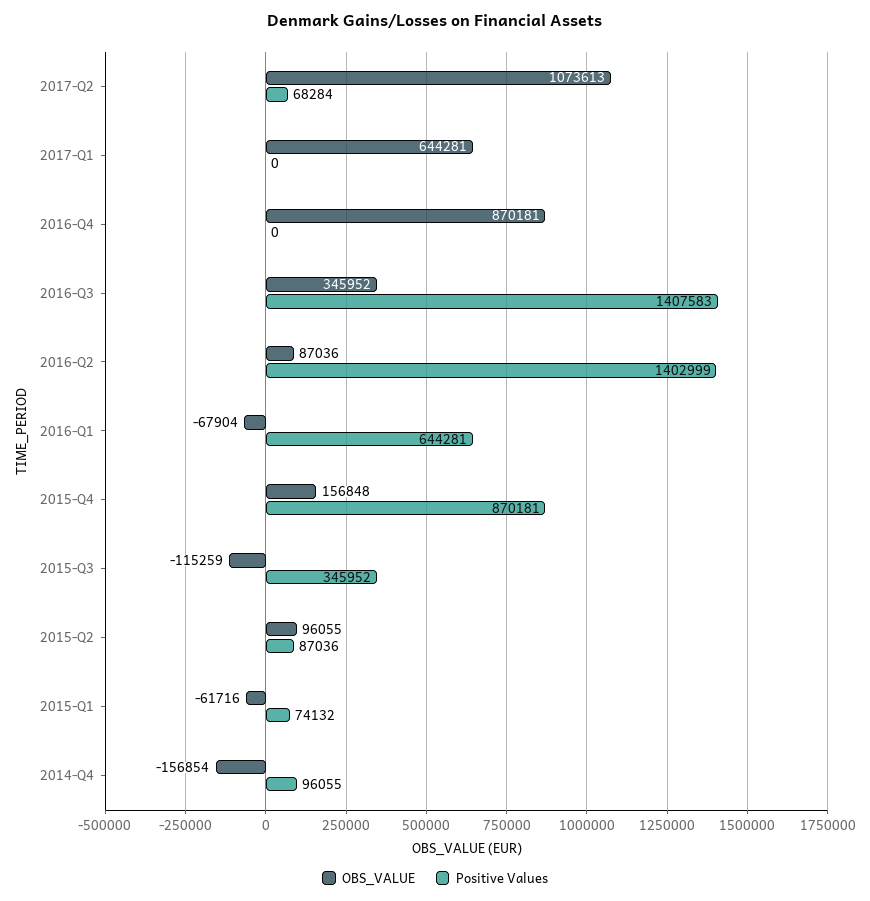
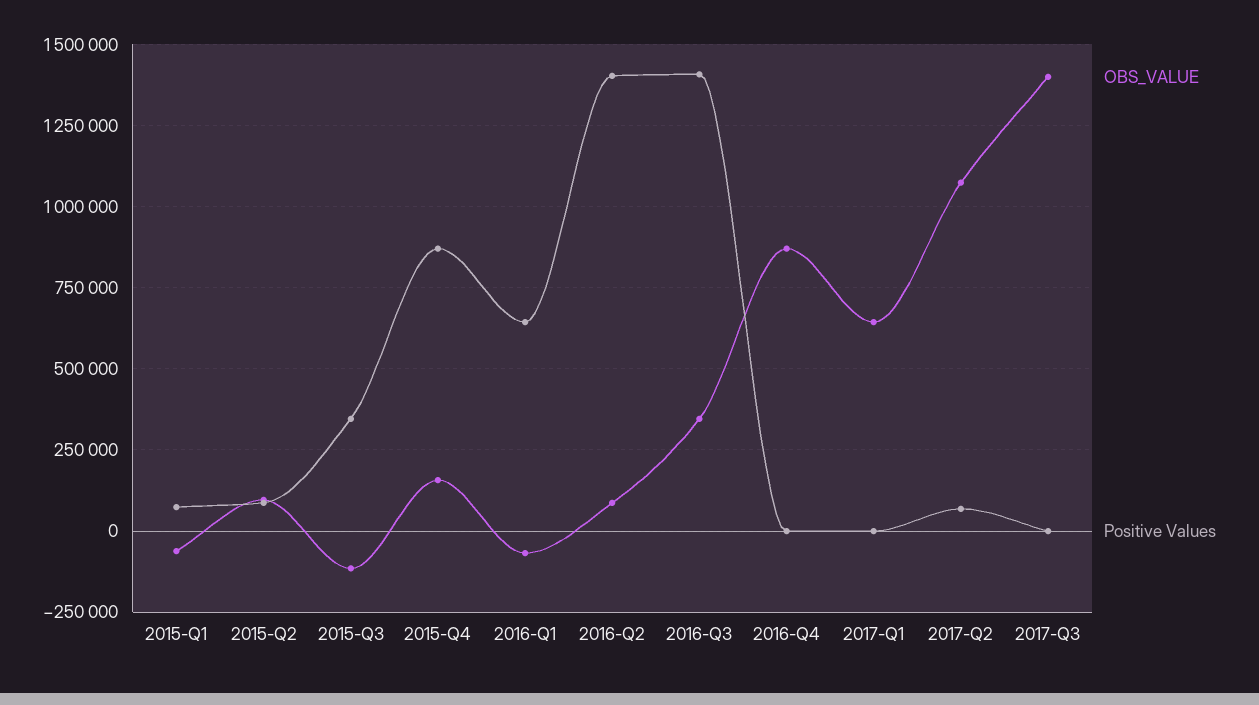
OBS_VALUE, 2014-Q4: -156854 -> none
Positive Values, 2014-Q4: 96055 -> none
OBS_VALUE, 2017-Q3: none -> 1400000
Positive Values, 2017-Q3: none -> 0

